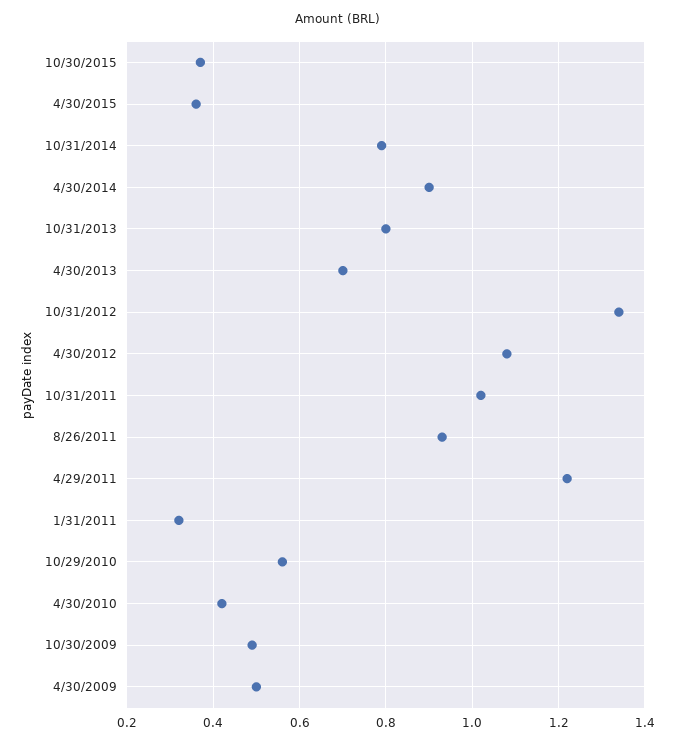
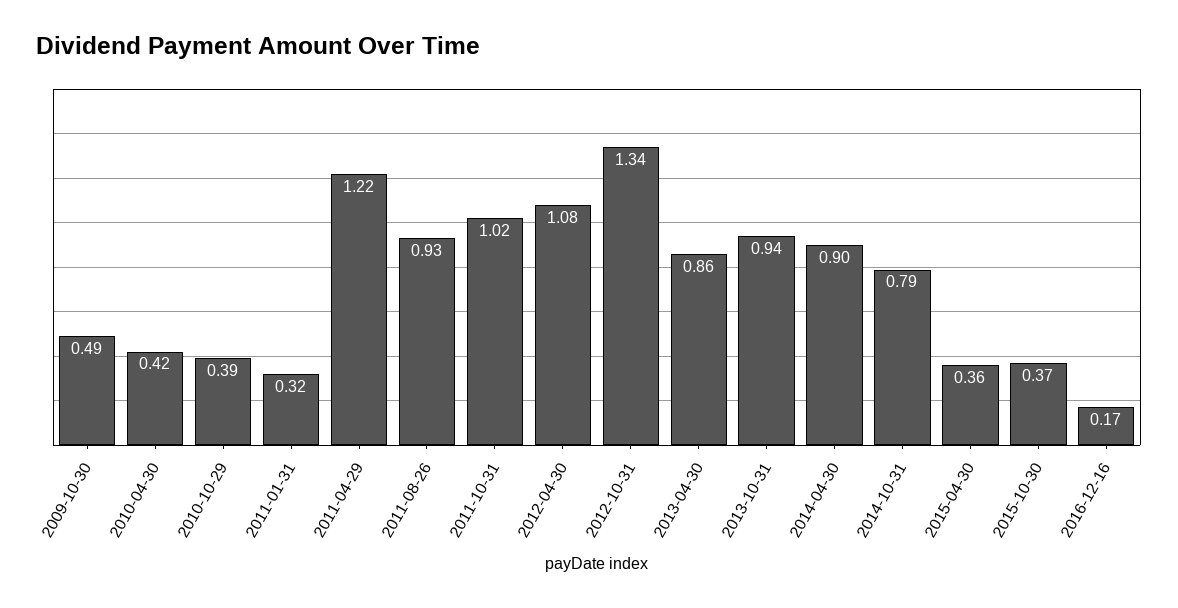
10/31/2013: 0.8 -> 0.94
4/30/2013: 0.7 -> 0.86
10/29/2010: 0.55 -> 0.39
4/30/2009: 0.5 -> none
2016-12-16: none -> 0.17

